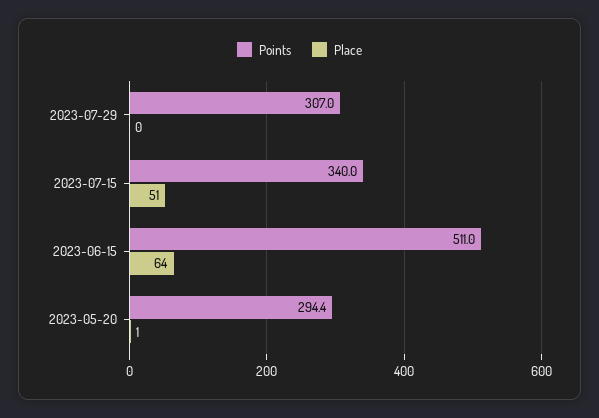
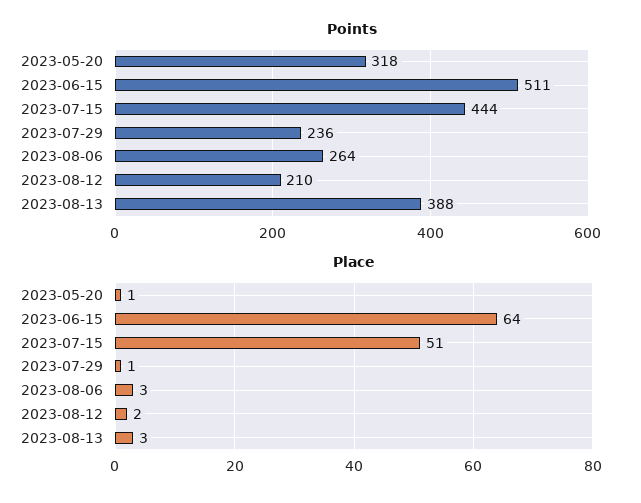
Points, 2023-07-29: 307 -> 236
Place, 2023-07-29: 0 -> 1
Points, 2023-07-15: 340 -> 444
Points, 2023-05-20: 294.4 -> 318
Points, 2023-08-06: none -> 264
Points, 2023-08-12: none -> 210
Points, 2023-08-13: none -> 388
Place, 2023-08-06: none -> 3
Place, 2023-08-12: none -> 2
Place, 2023-08-13: none -> 3

